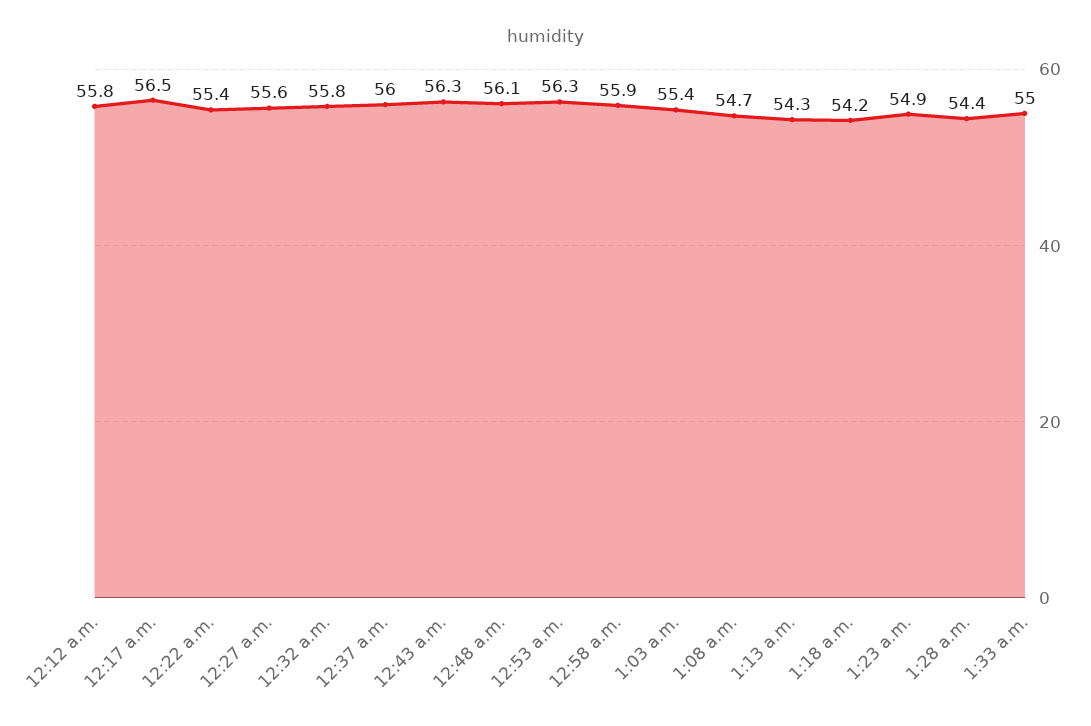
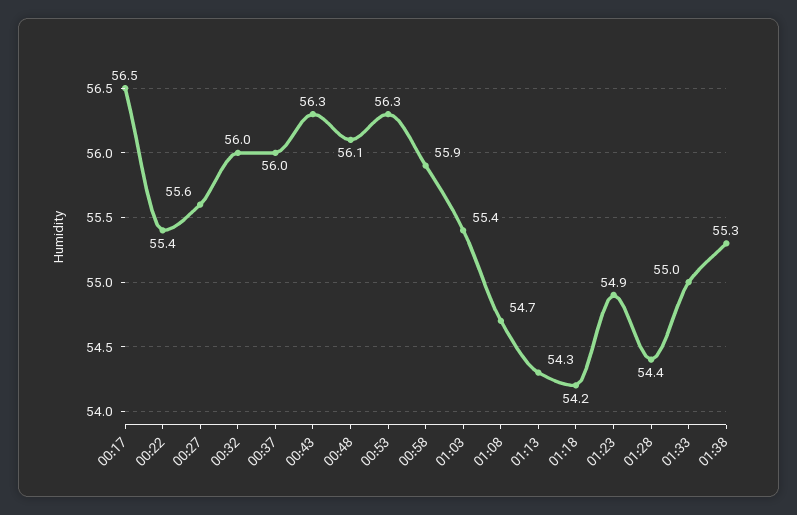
12:12 a.m.: 55.8 -> none
12:32 a.m.: 55.8 -> 56
01:38: none -> 55.3

